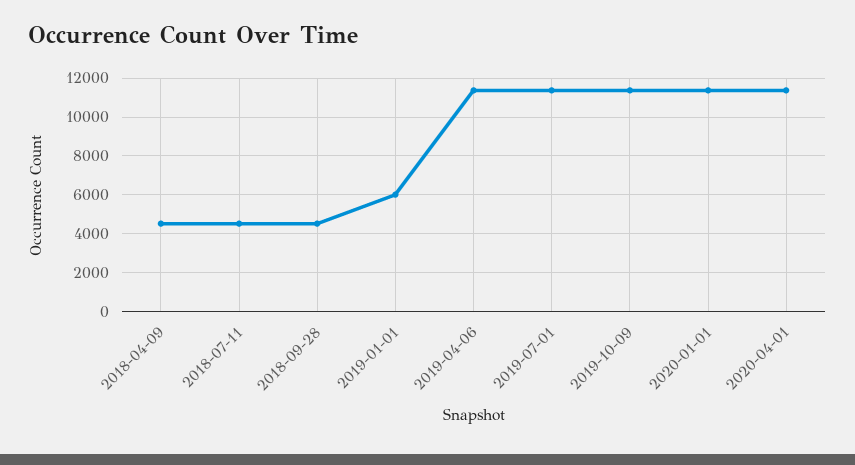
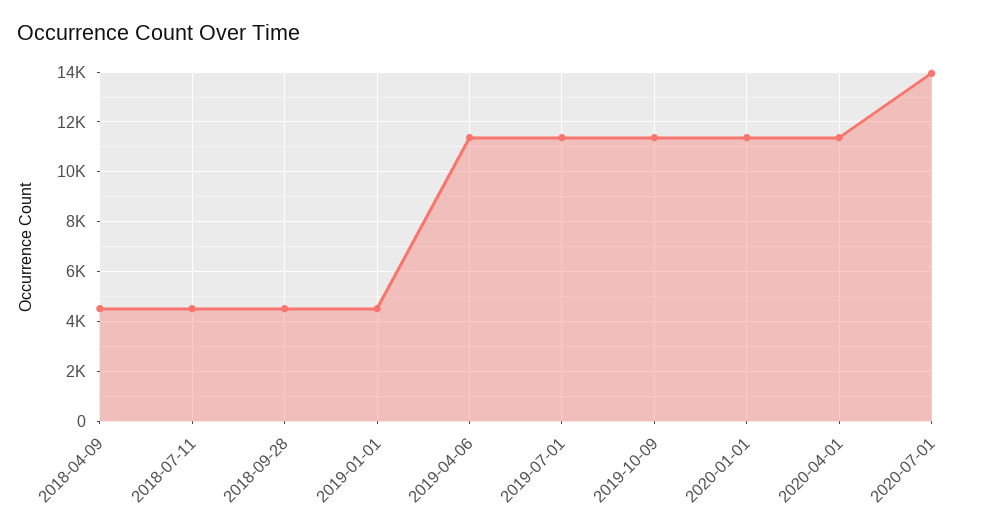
2019-01-01: 6000 -> 4500
2020-07-01: none -> 14000

